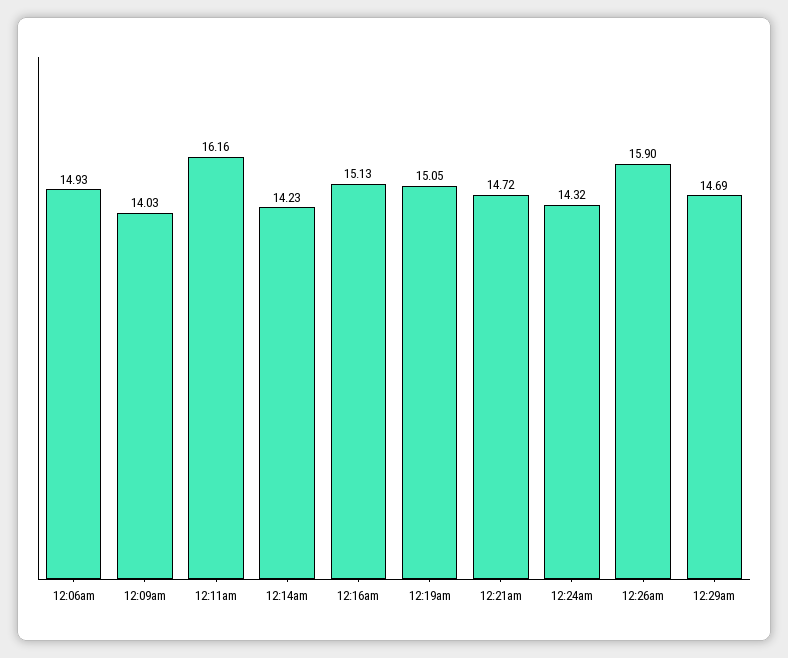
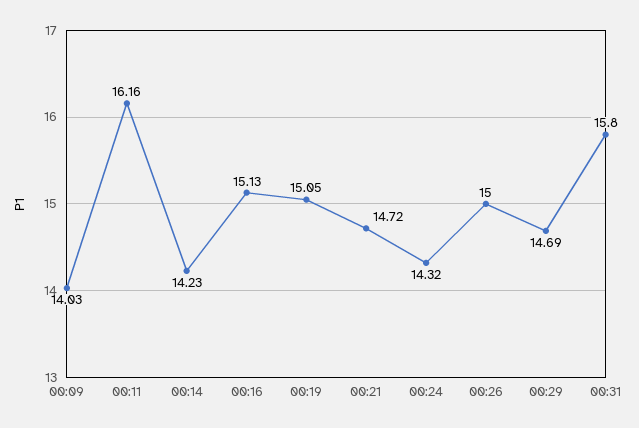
12:06am: 14.93 -> none
12:26am: 15.9 -> 15
00:31: none -> 15.8

